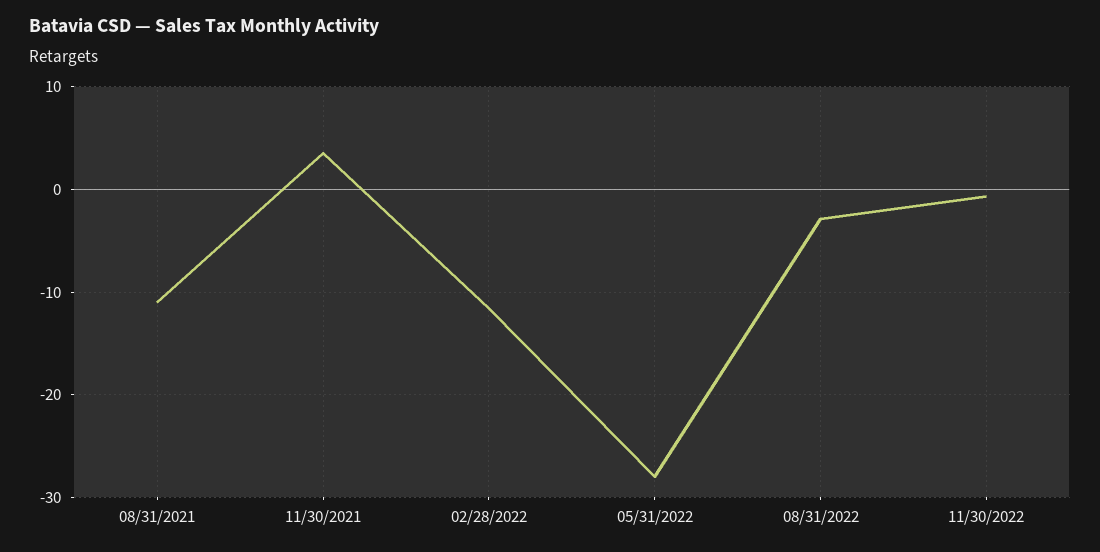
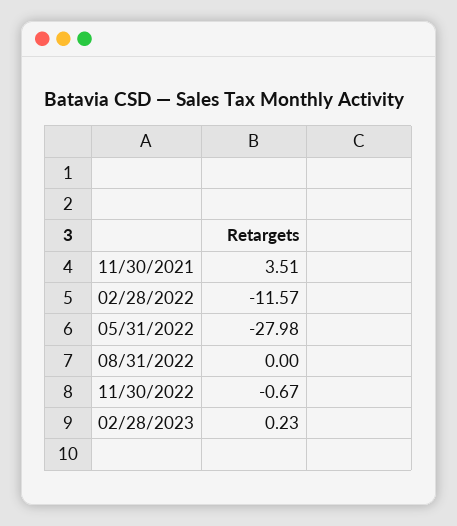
08/31/2021: -11 -> none
08/31/2022: -3 -> 0
02/28/2023: none -> 0.23

